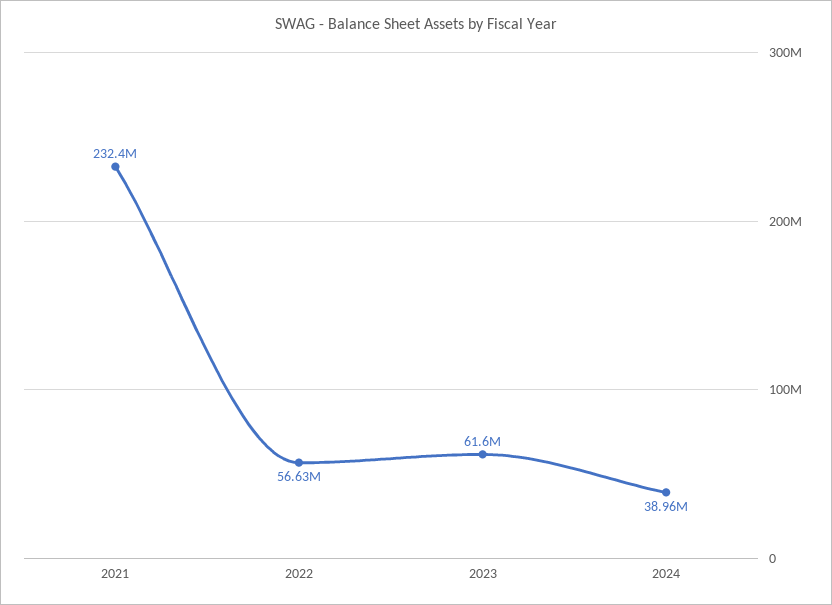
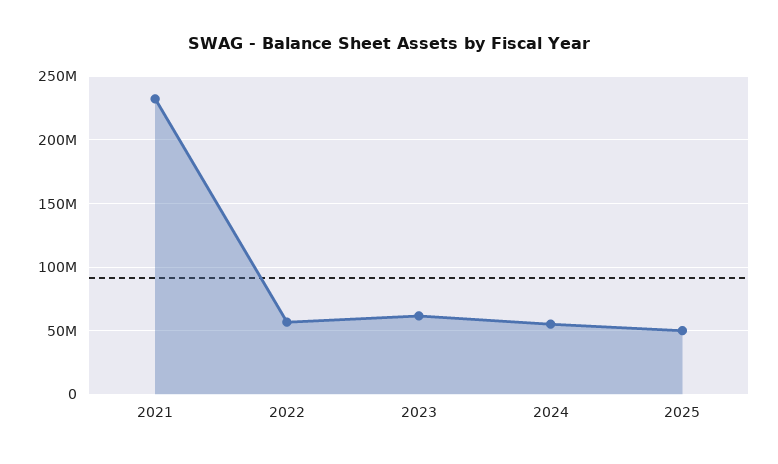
2024: 38960000 -> 55000000
2025: none -> 50000000

